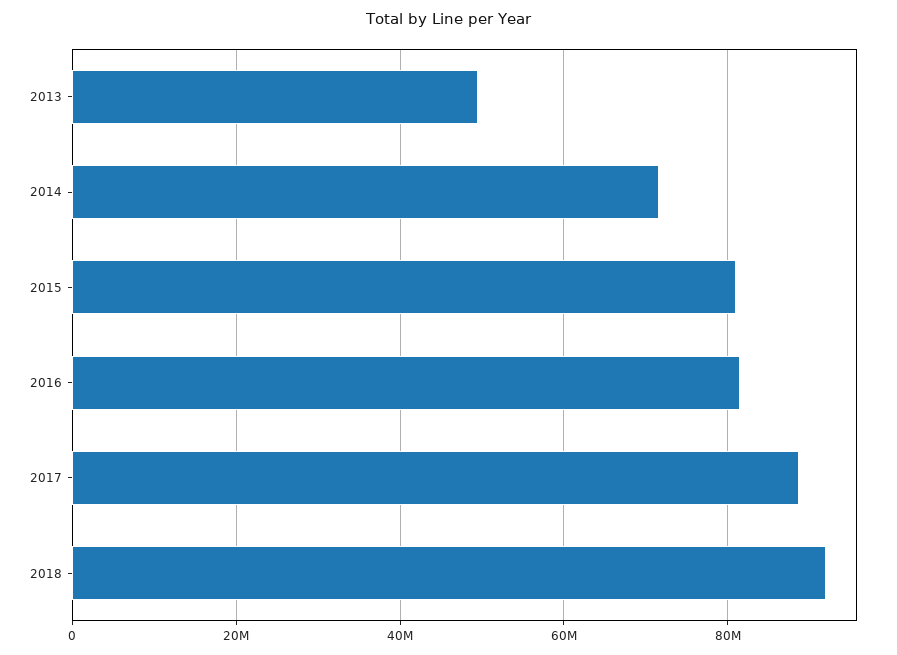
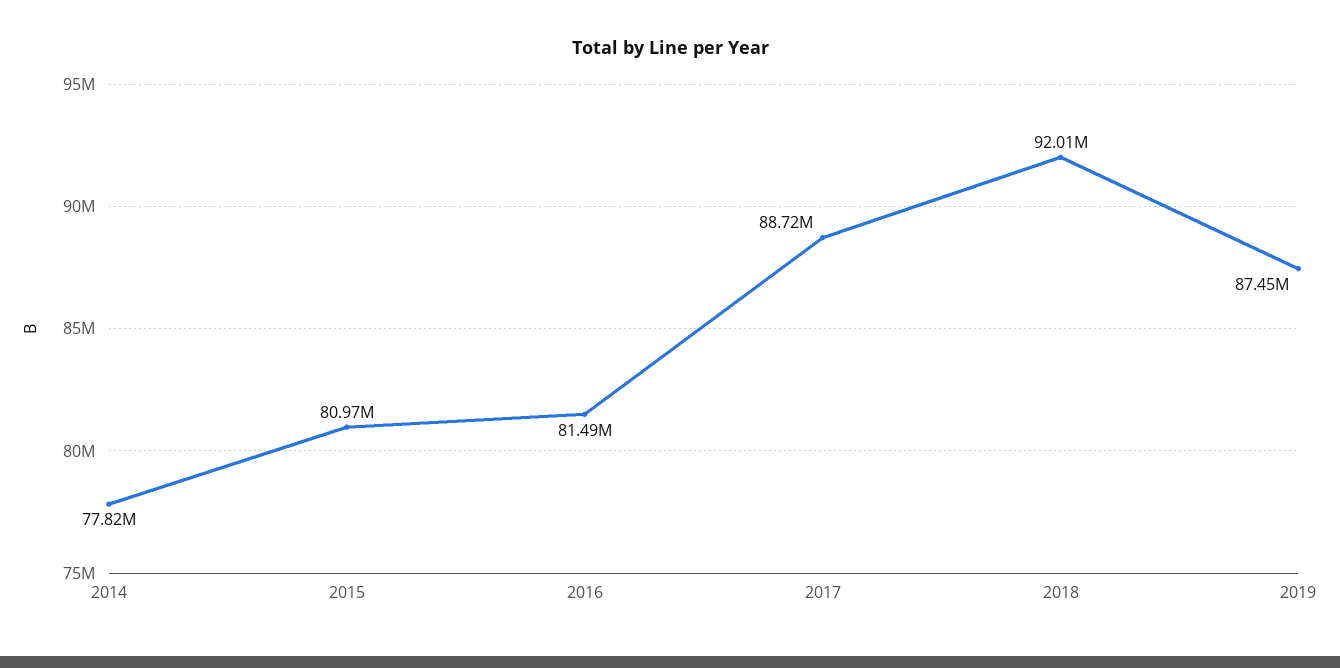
2013: 50000000 -> none
2014: 72000000 -> 77820000
2019: none -> 87450000

